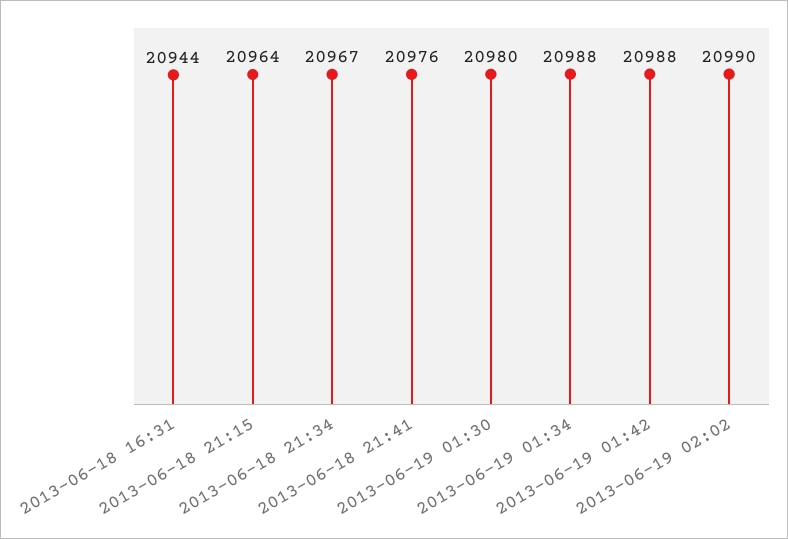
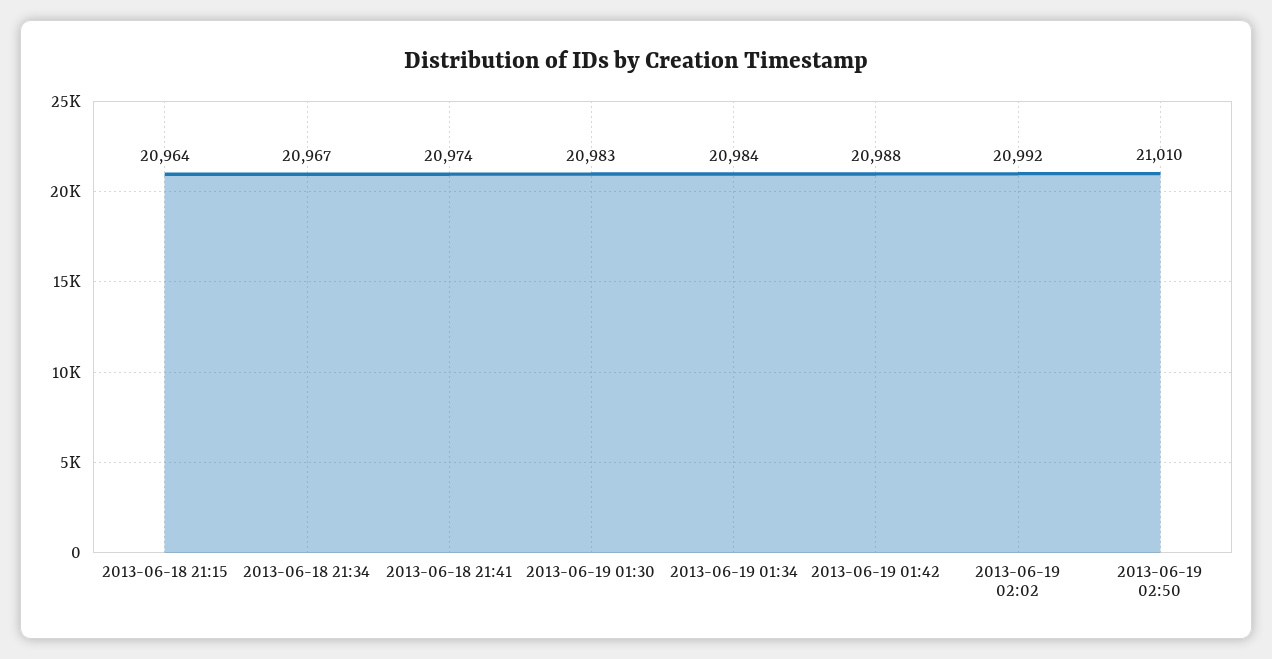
2013-06-18 16:31: 20944 -> none
2013-06-18 21:41: 20976 -> 20974
2013-06-19 01:30: 20980 -> 20983
2013-06-19 01:34: 20988 -> 20984
2013-06-19 02:02: 20990 -> 20992
2013-06-19 02:50: none -> 21010

